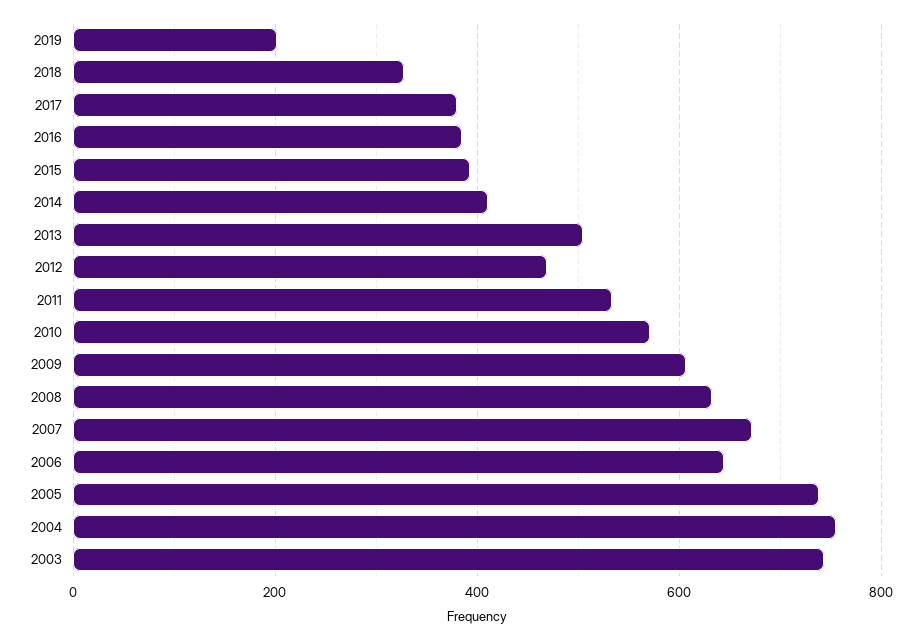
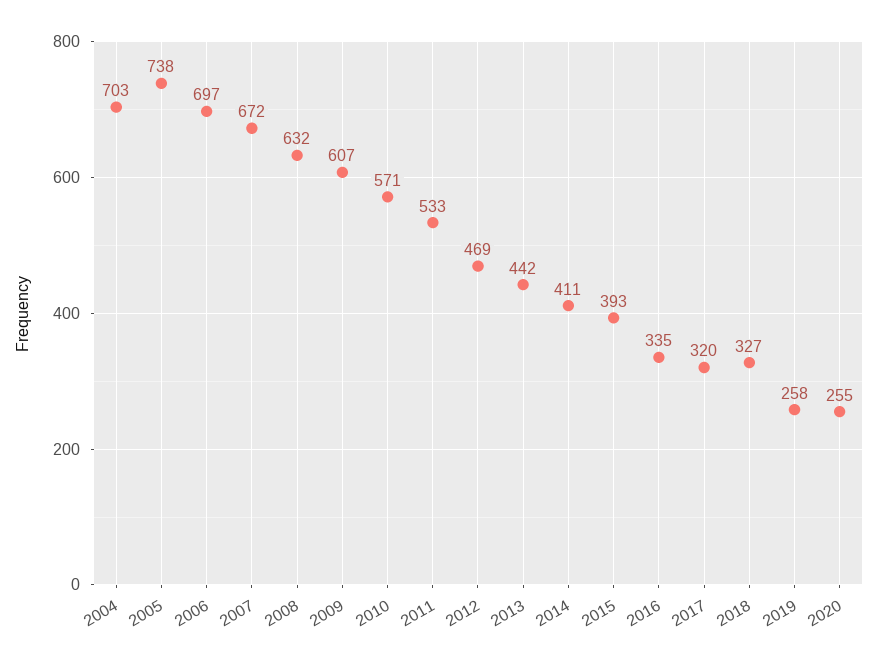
2019: 200 -> 258
2017: 380 -> 320
2016: 380 -> 335
2013: 500 -> 442
2006: 640 -> 697
2004: 760 -> 703
2003: 740 -> none
2020: none -> 255

